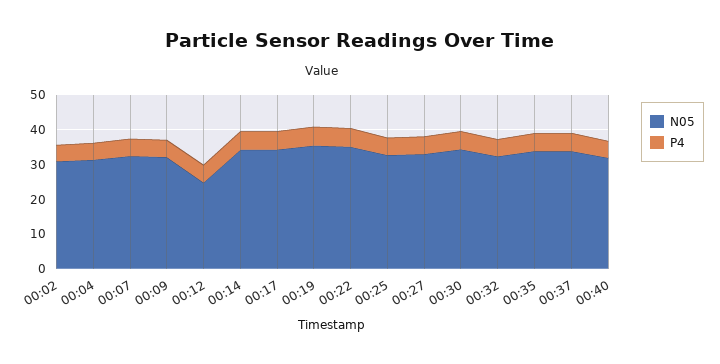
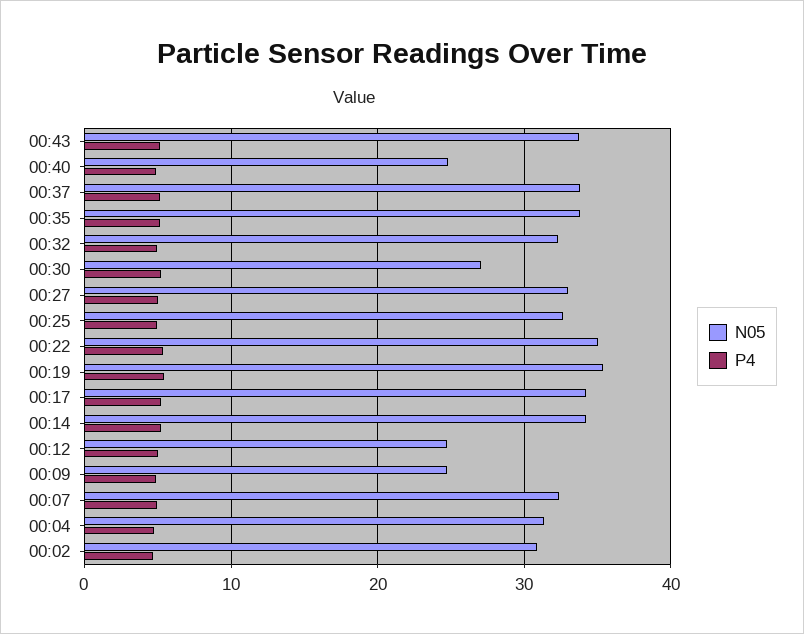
N05, 00:09: 32.5 -> 25
N05, 00:30: 35 -> 27
N05, 00:40: 32.5 -> 25
N05, 00:43: none -> 34
P4, 00:43: none -> 5

